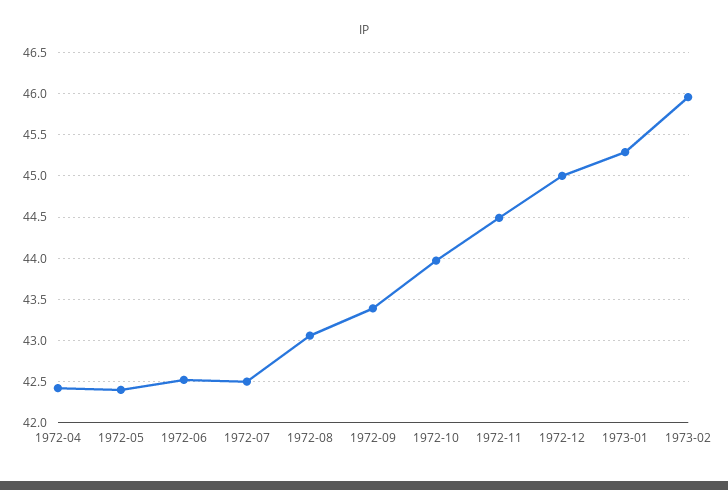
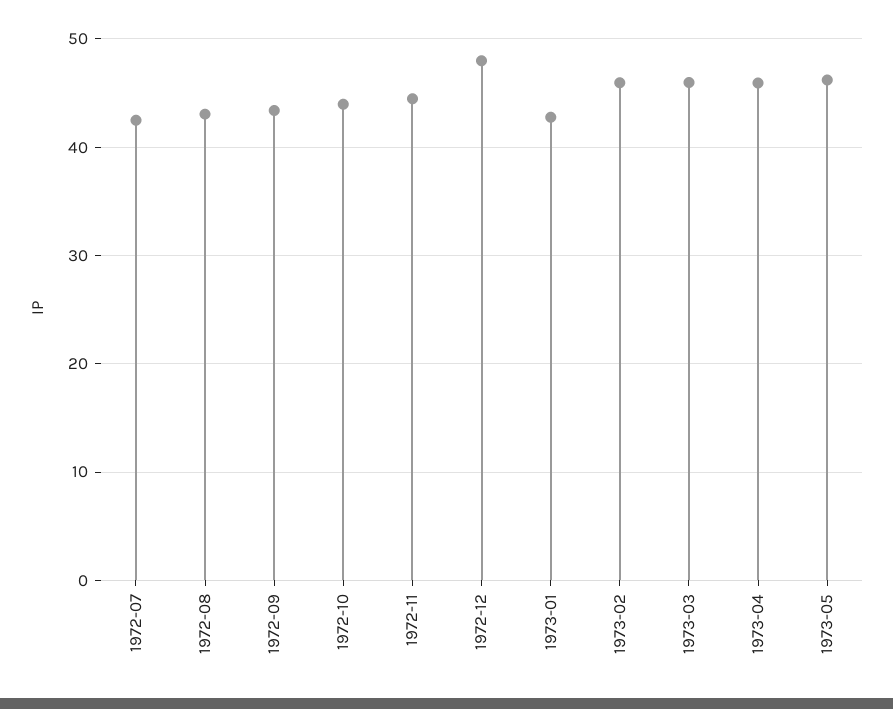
1972-04: 42.4 -> none
1972-05: 42.4 -> none
1972-06: 42.5 -> none
1972-12: 45 -> 48
1973-01: 45.3 -> 43
1973-03: none -> 46
1973-04: none -> 46
1973-05: none -> 46

